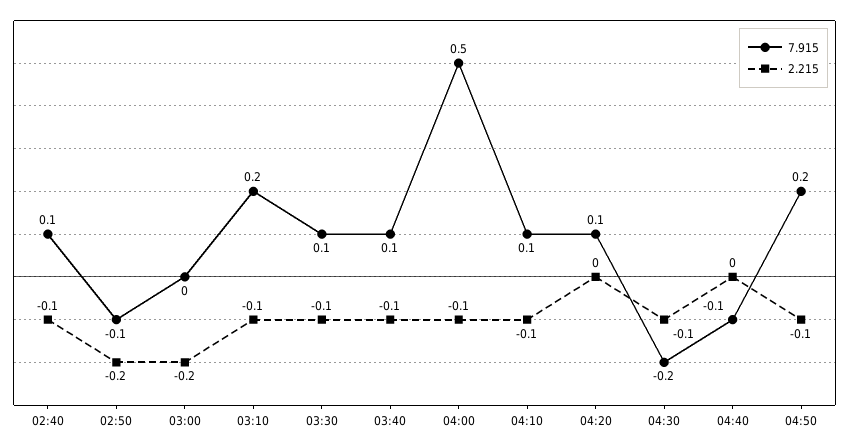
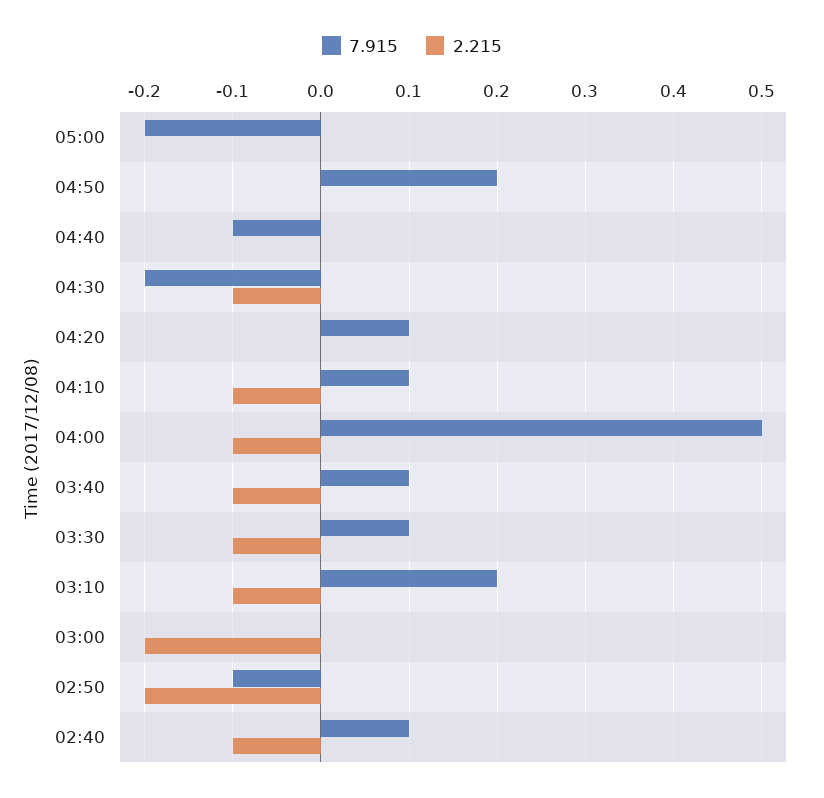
2.215, 04:50: -0.1 -> 0
7.915, 05:00: none -> -0.2
2.215, 05:00: none -> 0

